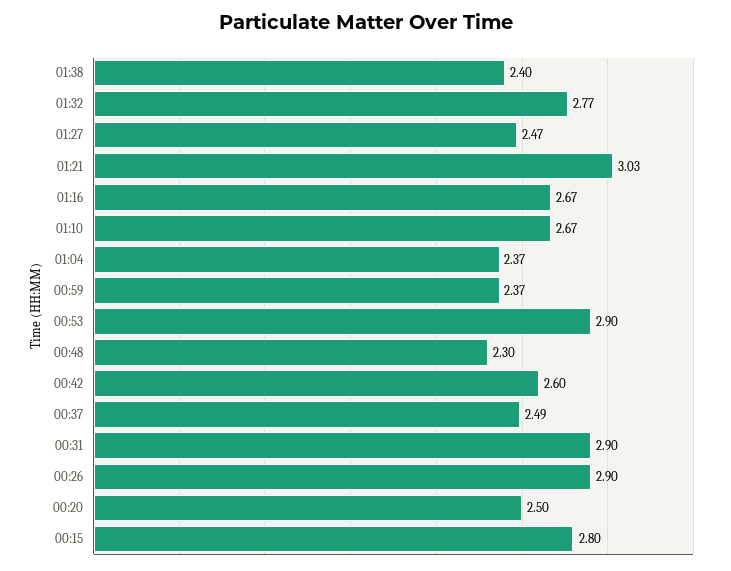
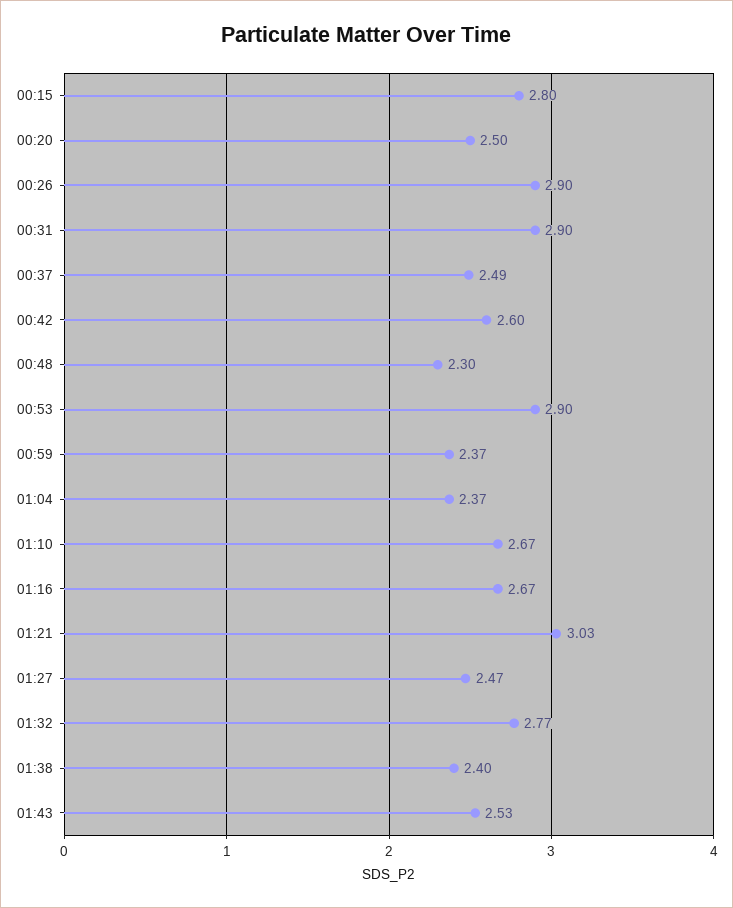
01:43: none -> 2.53

